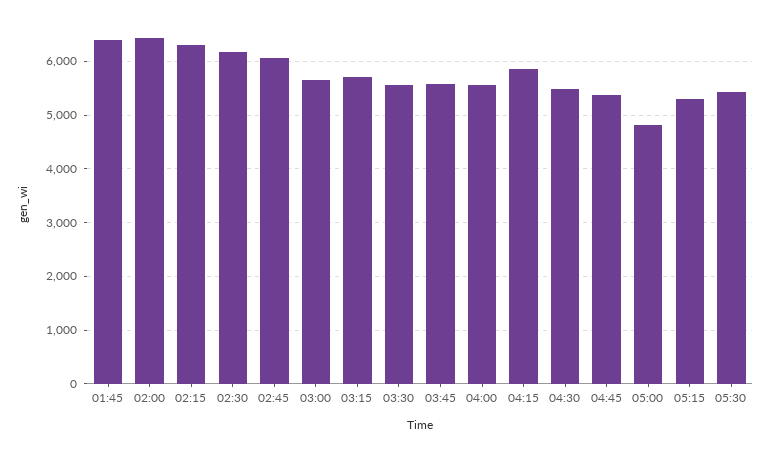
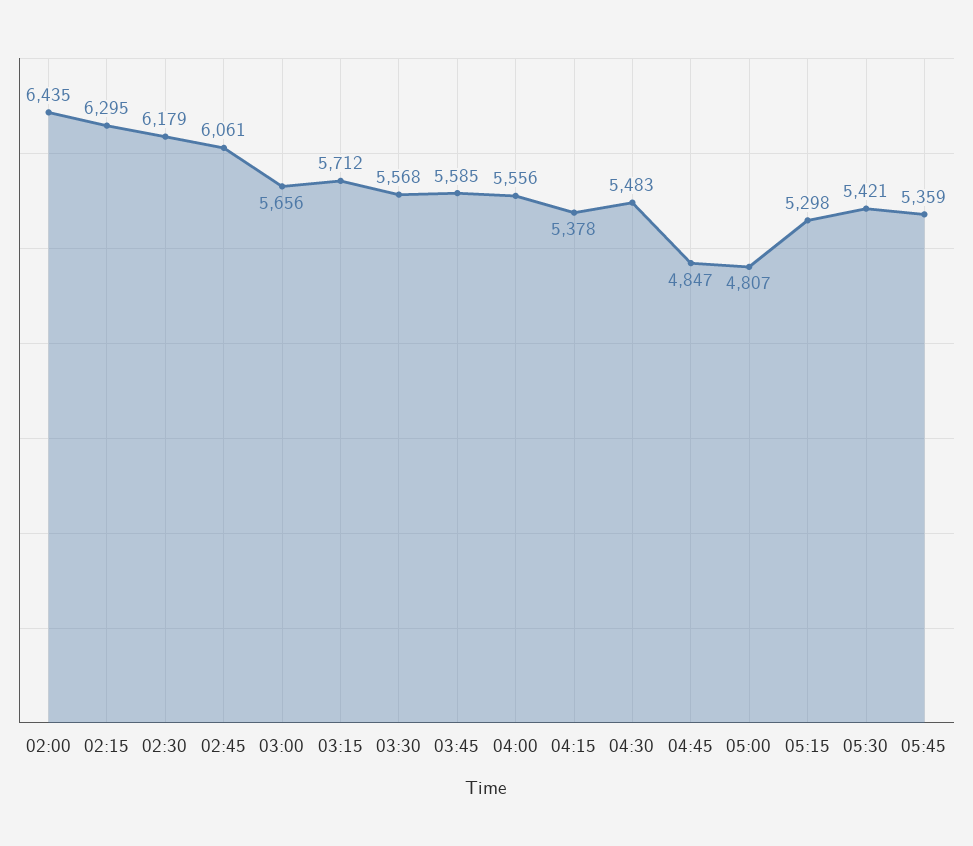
01:45: 6400 -> none
04:15: 5800 -> 5378
04:45: 5400 -> 4847
05:45: none -> 5359

